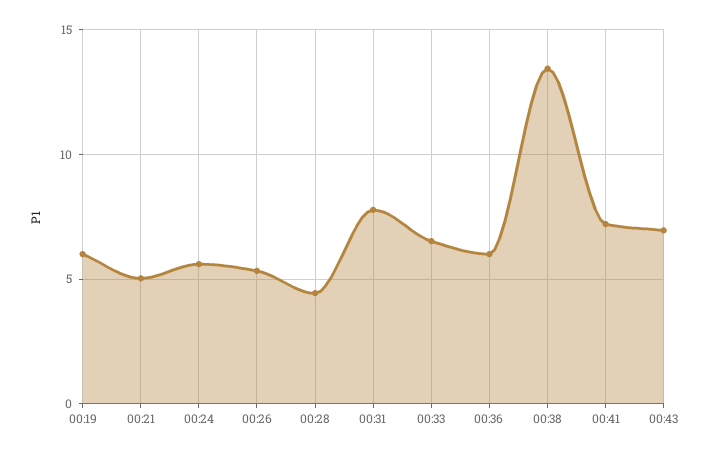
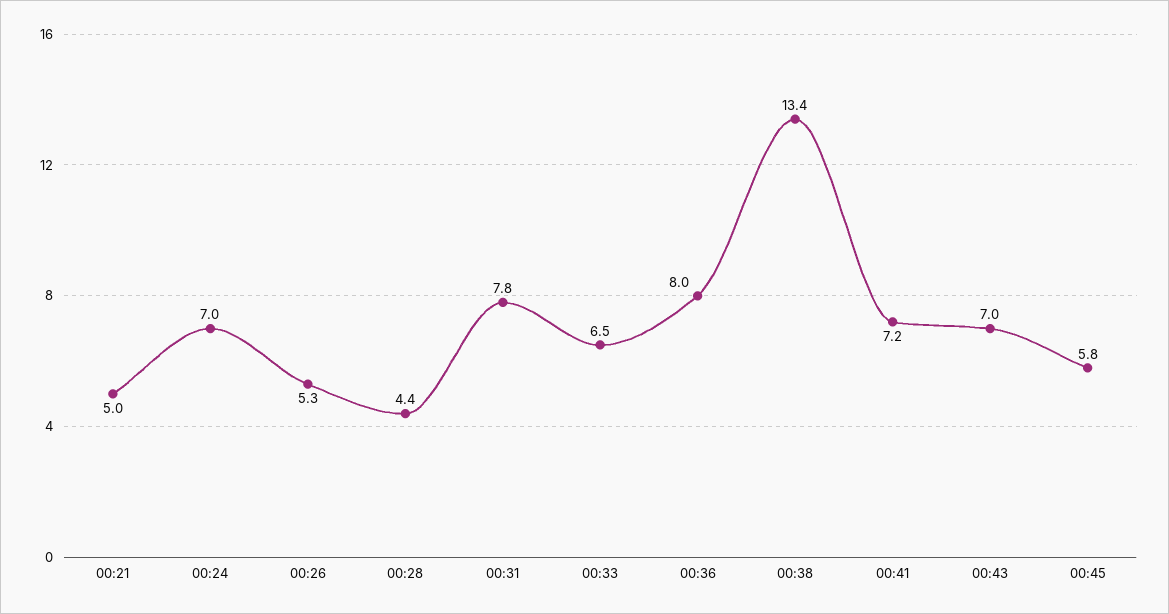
00:19: 6 -> none
00:24: 5.5 -> 7
00:36: 6 -> 8
00:45: none -> 5.8

